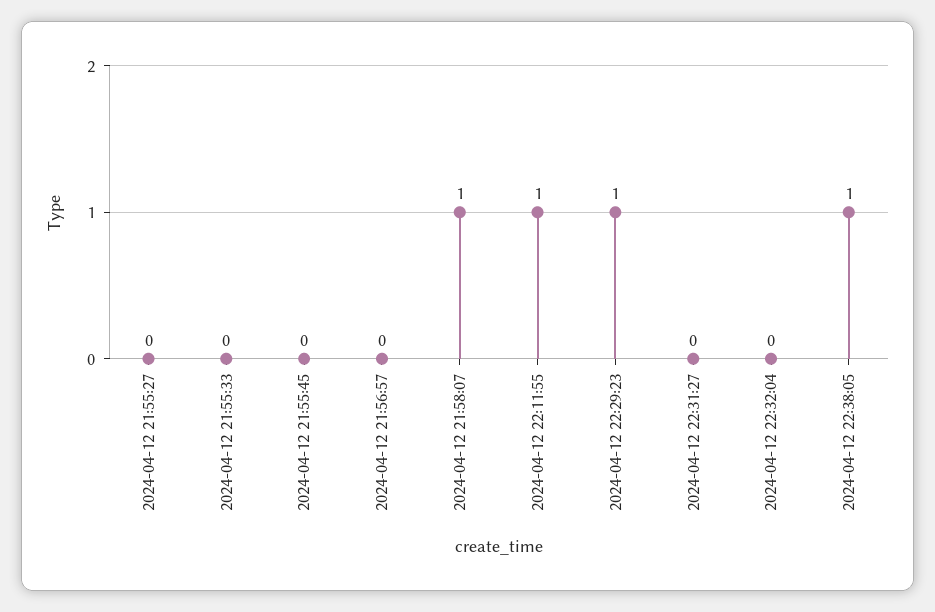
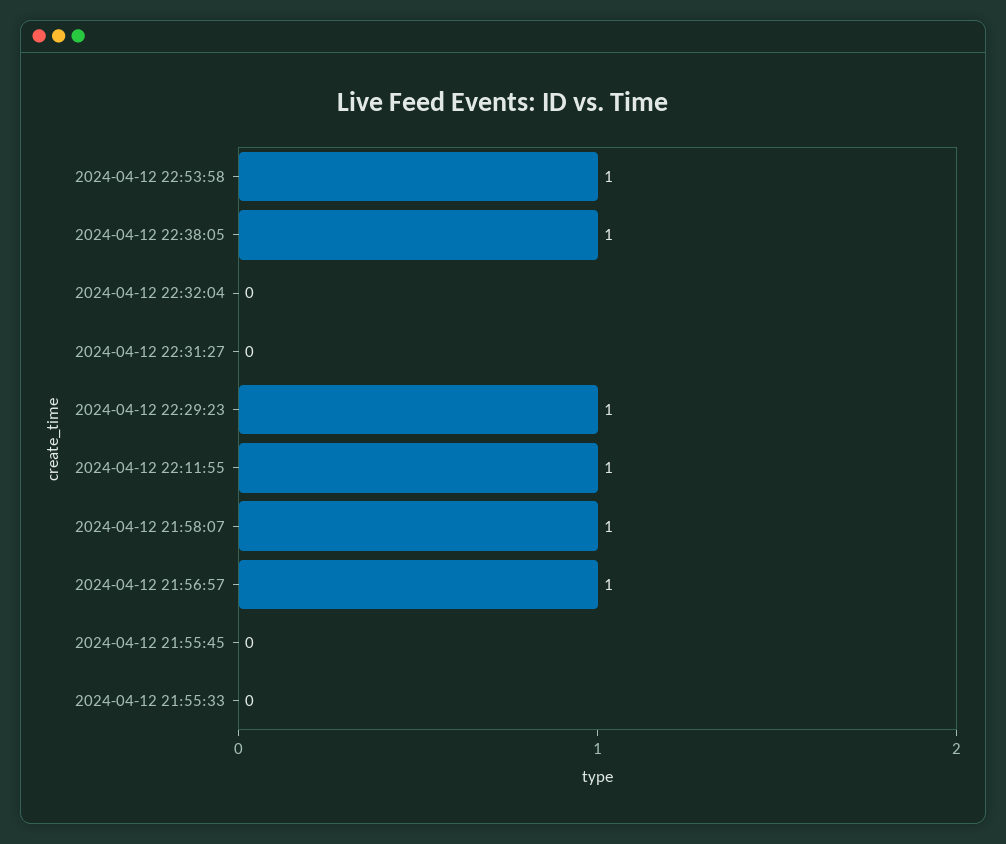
2024-04-12 21:55:27: 0 -> none
2024-04-12 21:56:57: 0 -> 1
2024-04-12 22:53:58: none -> 1

